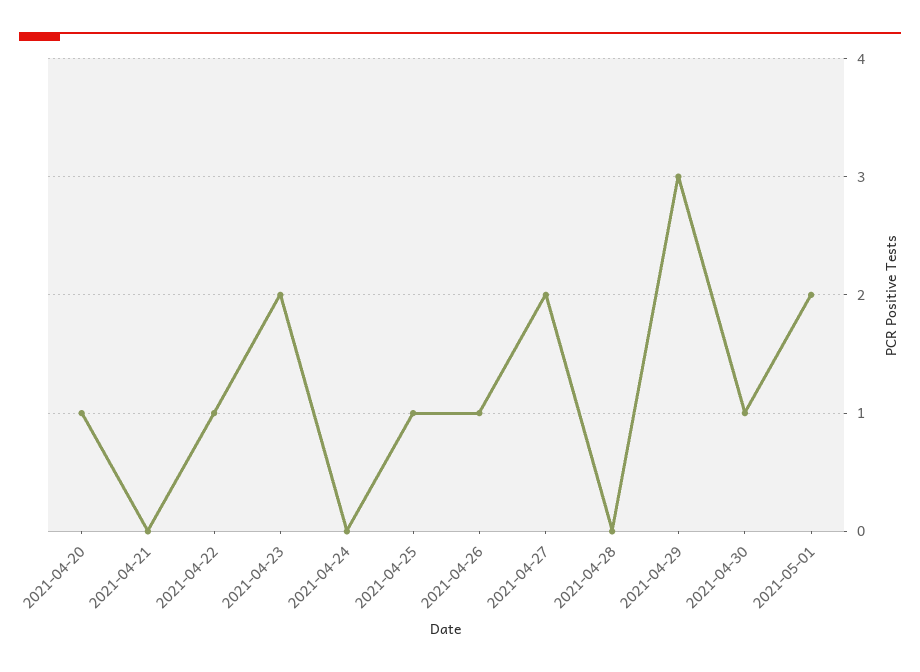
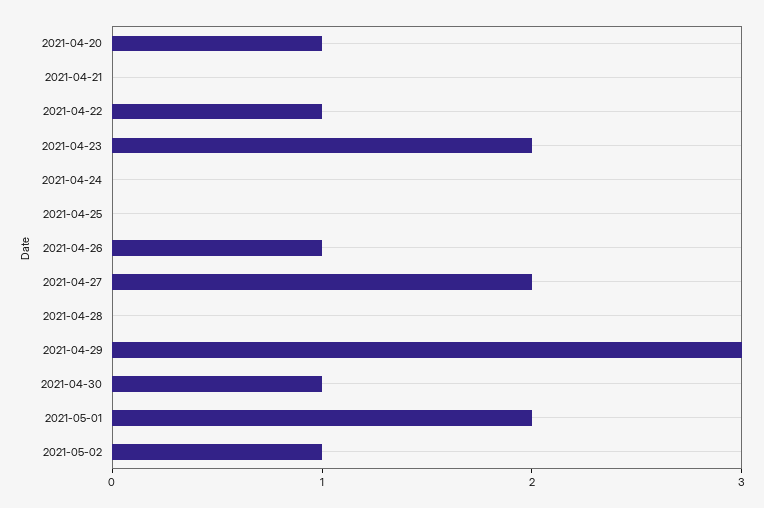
2021-04-25: 1 -> 0
2021-05-02: none -> 1

